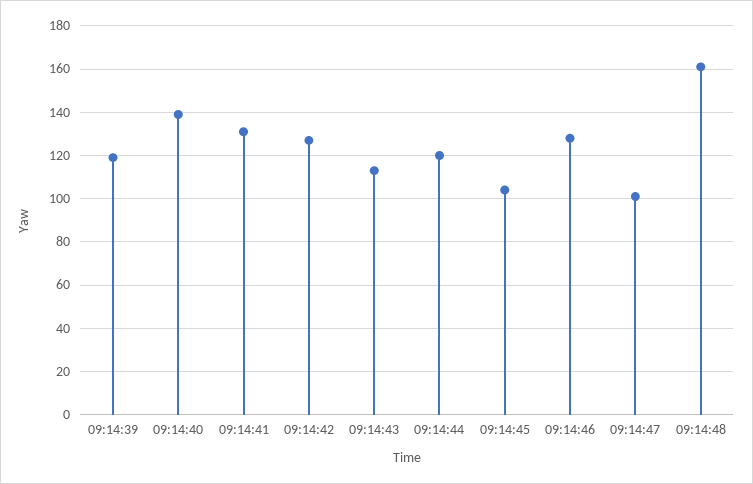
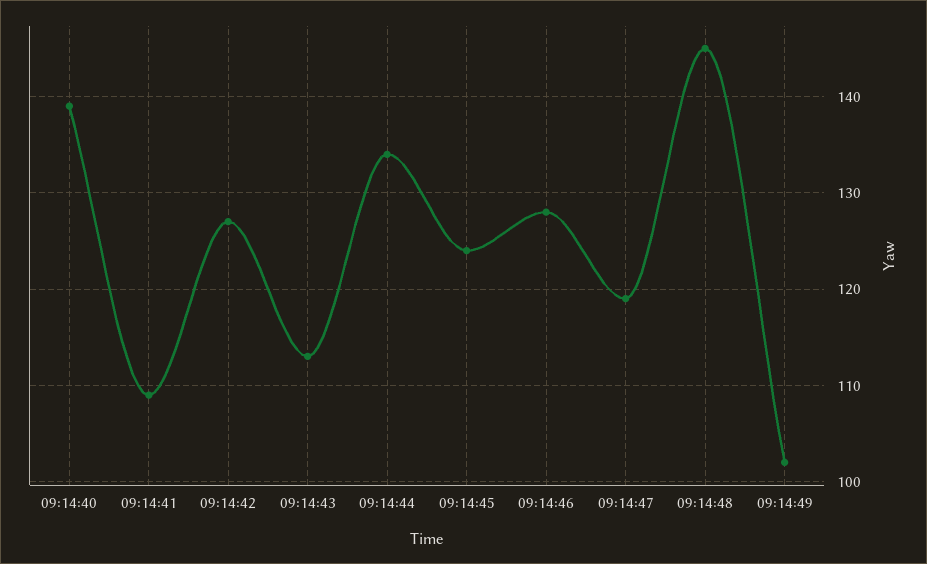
09:14:39: 120 -> none
09:14:41: 130 -> 109
09:14:44: 120 -> 134
09:14:45: 105 -> 124
09:14:47: 100 -> 119
09:14:48: 160 -> 145
09:14:49: none -> 102

